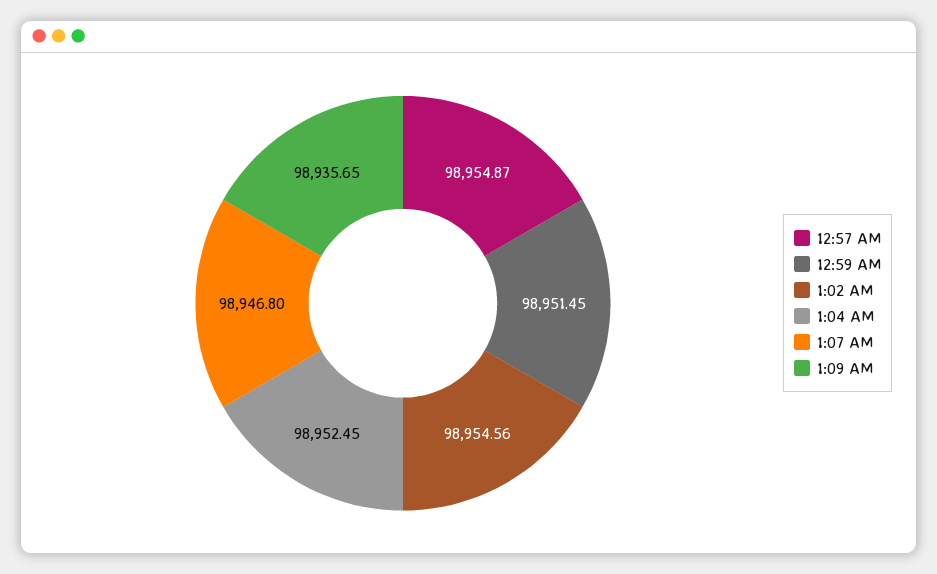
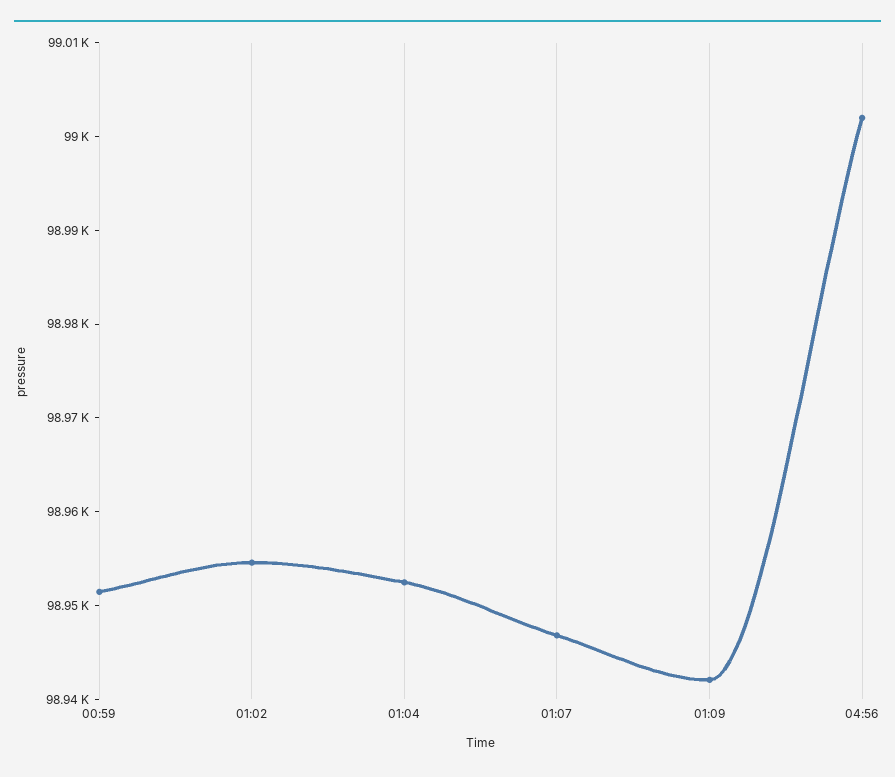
12:57 AM: 98954.87 -> none
1:09 AM: 98935.65 -> 98942
04:56: none -> 99002

